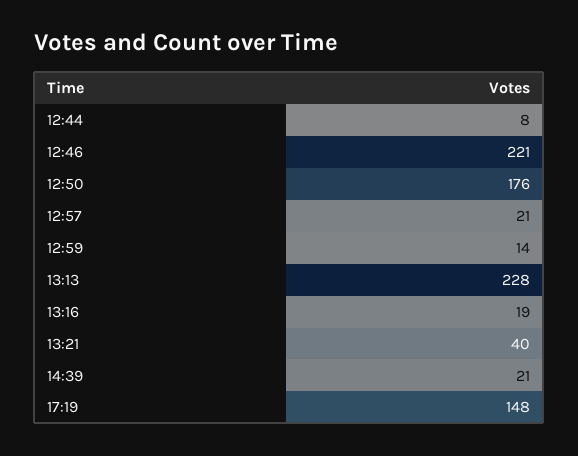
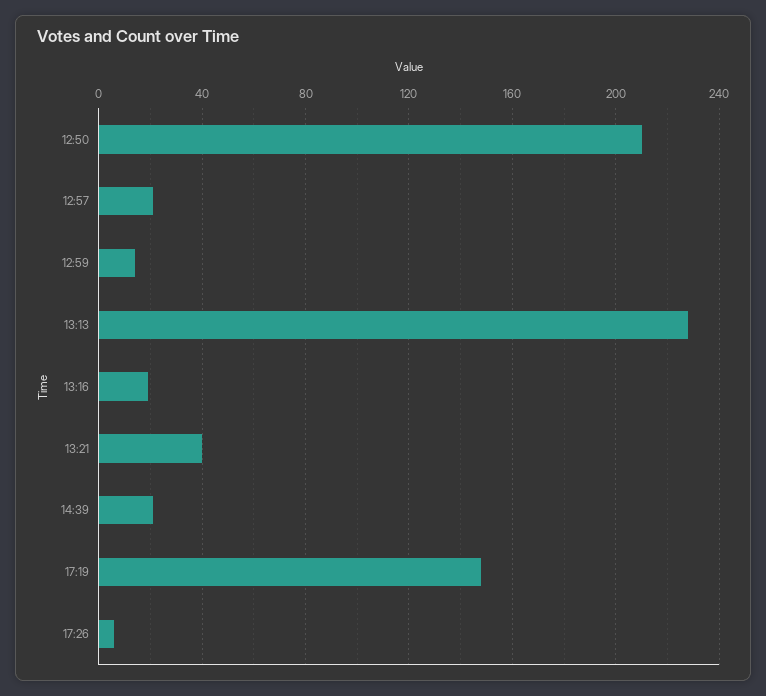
12:44: 8 -> none
12:46: 221 -> none
12:50: 176 -> 210
17:26: none -> 5

